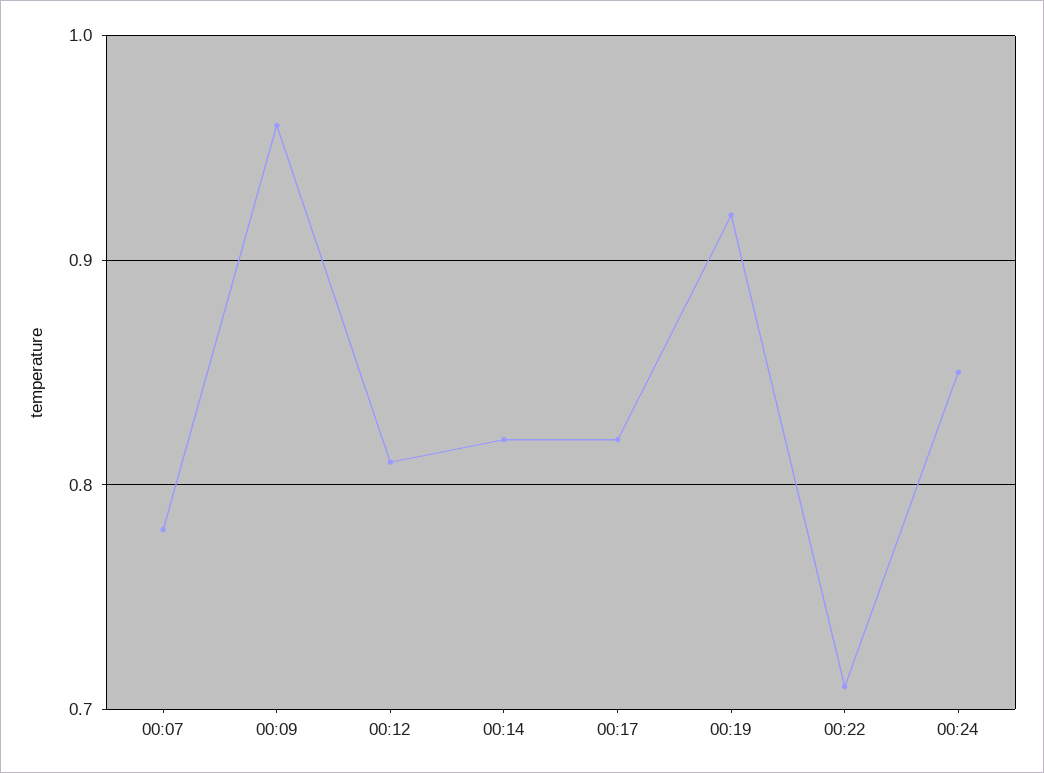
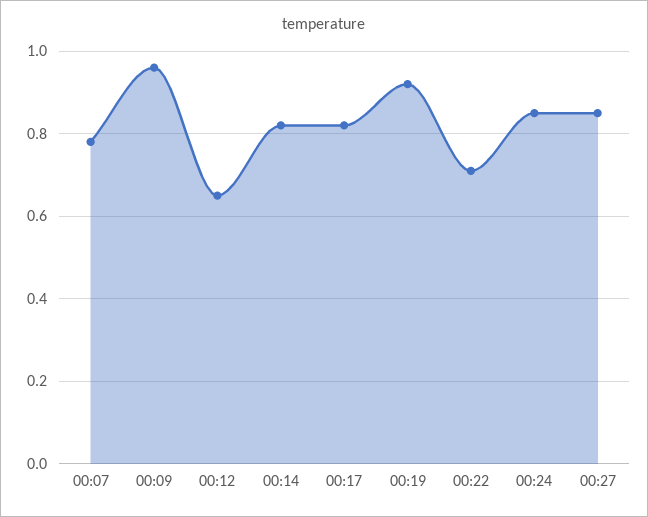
00:12: 0.81 -> 0.65
00:27: none -> 0.85

